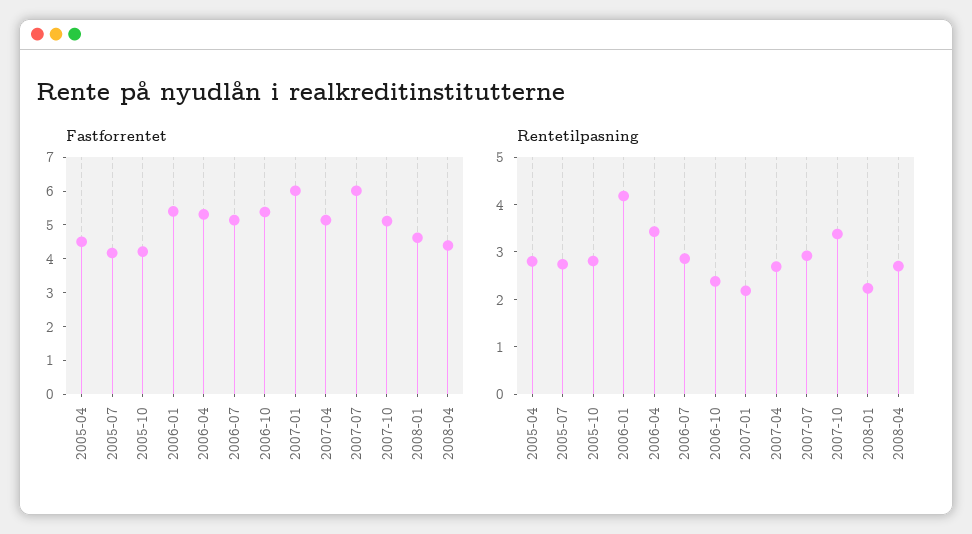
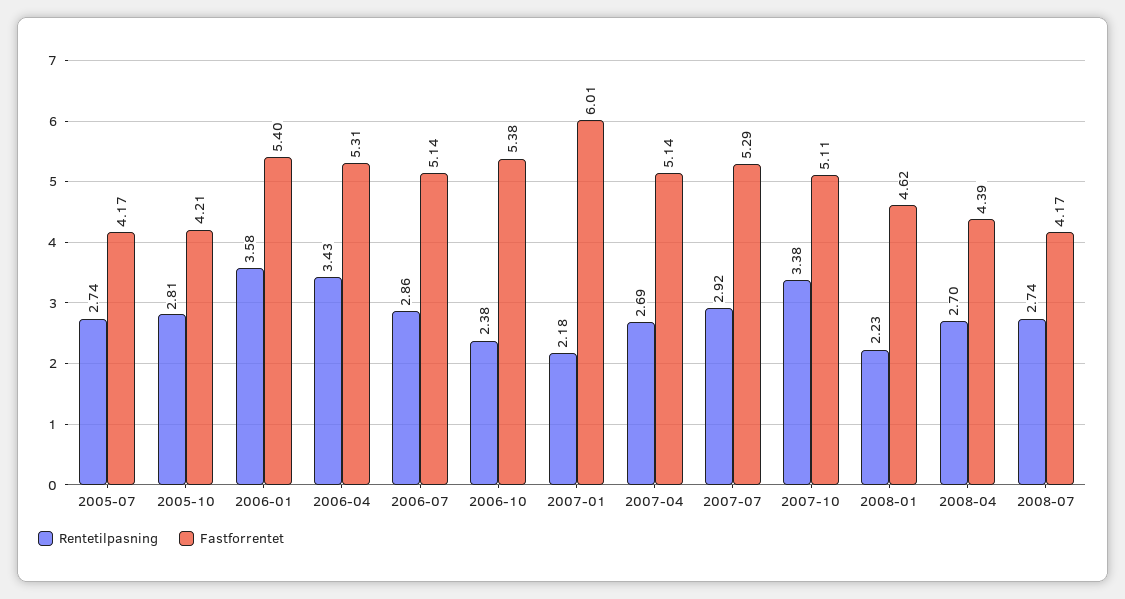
Fastforrentet, 2005-04: 4.5 -> none
Fastforrentet, 2007-07: 6 -> 5.29
Rentetilpasning, 2005-04: 2.8 -> none
Rentetilpasning, 2006-01: 4.2 -> 3.58
Rentetilpasning, 2008-07: none -> 2.74
Fastforrentet, 2008-07: none -> 4.17

